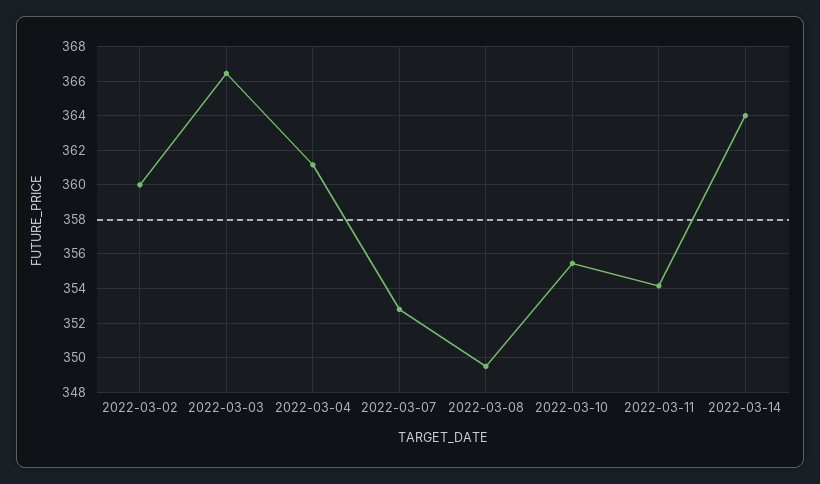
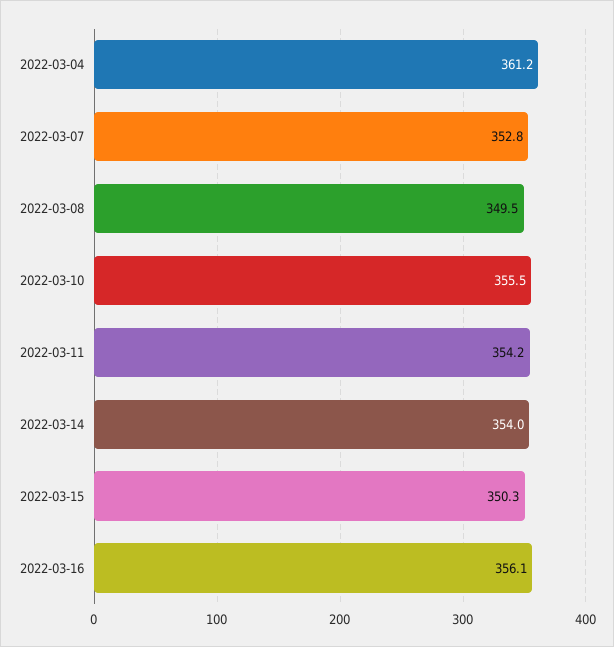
2022-03-02: 360 -> none
2022-03-03: 366.5 -> none
2022-03-14: 364 -> 354
2022-03-15: none -> 350.3
2022-03-16: none -> 356.1

